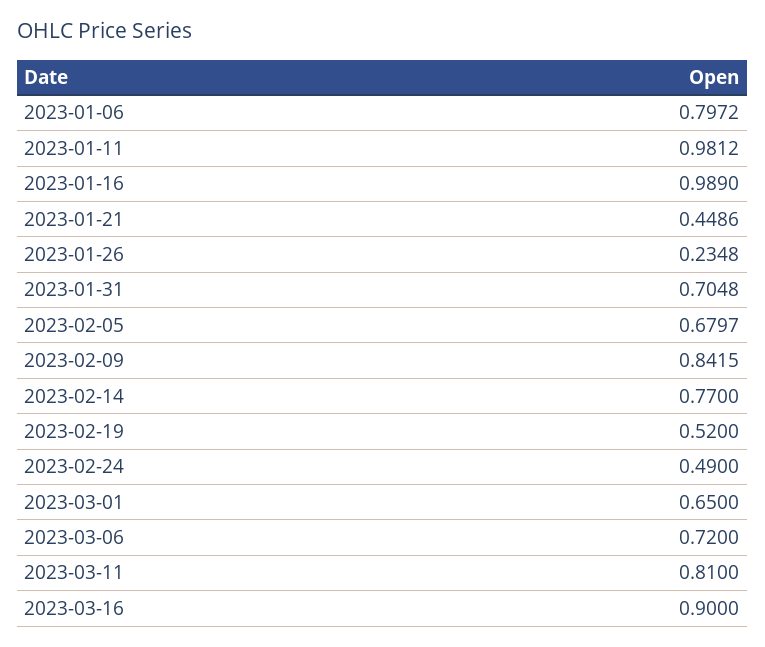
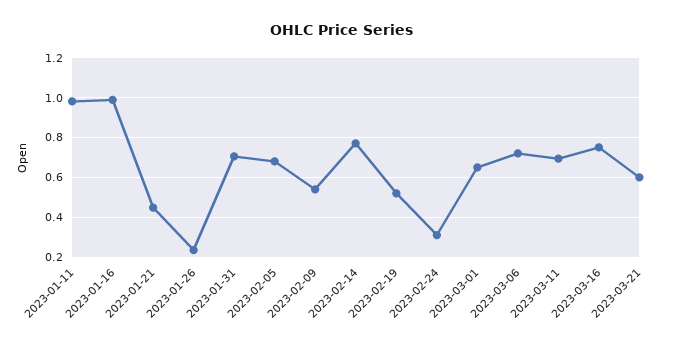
2023-01-06: 0.7972 -> none
2023-02-09: 0.8415 -> 0.55
2023-02-24: 0.49 -> 0.3
2023-03-11: 0.81 -> 0.7
2023-03-16: 0.9 -> 0.75
2023-03-21: none -> 0.6

